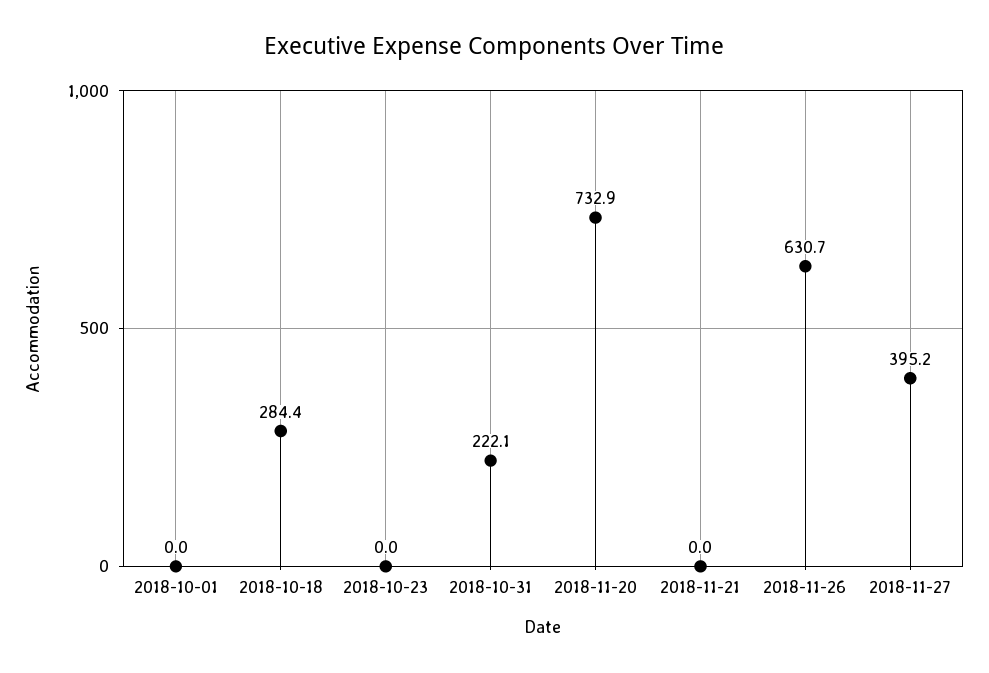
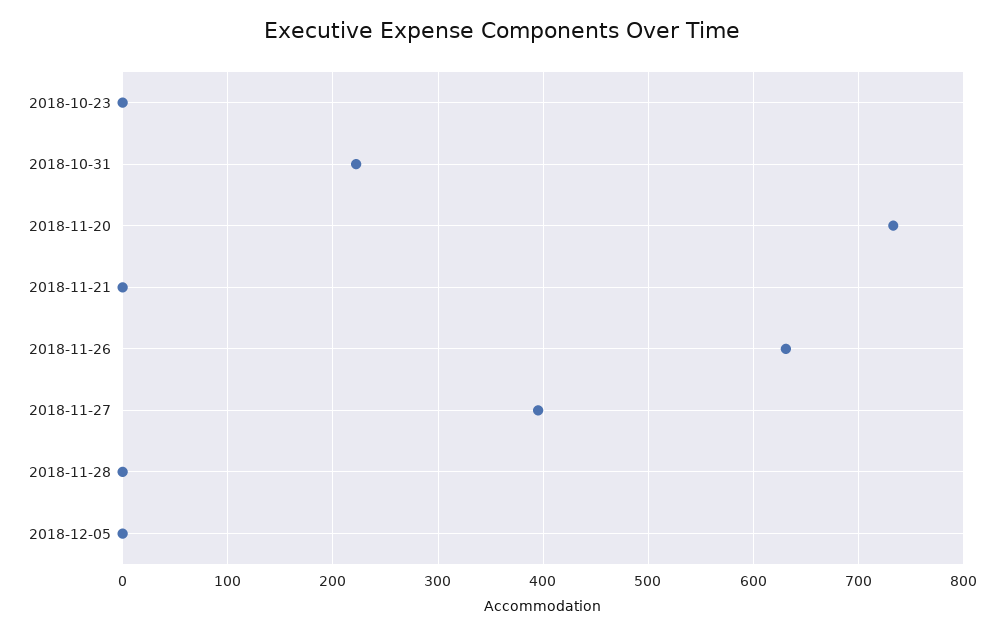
2018-10-01: 0 -> none
2018-10-18: 284.4 -> none
2018-11-28: none -> 0
2018-12-05: none -> 0

